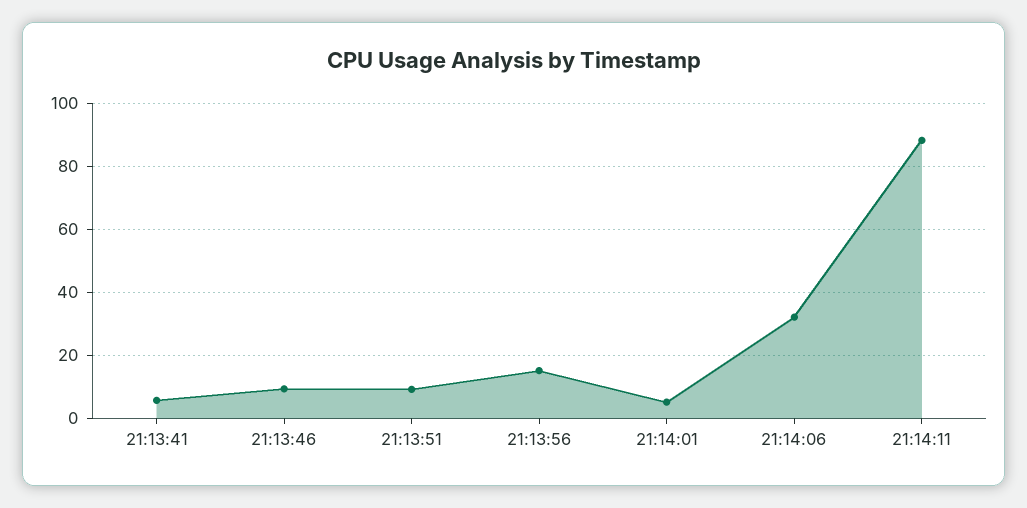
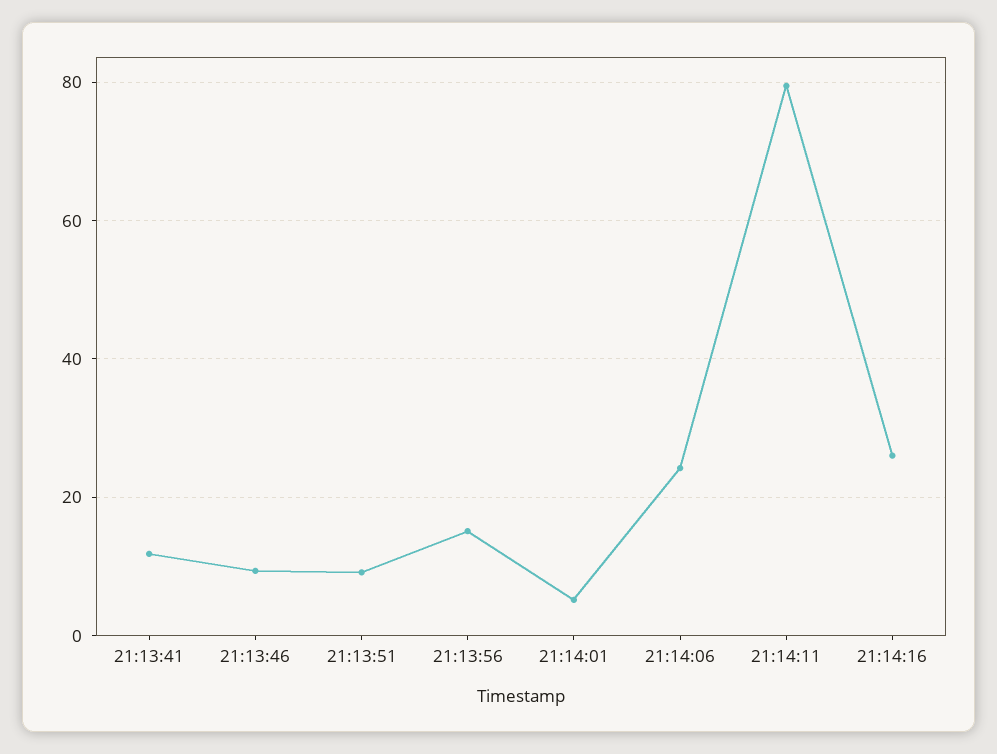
21:13:41: 6 -> 12
21:14:06: 32 -> 24
21:14:11: 88 -> 80
21:14:16: none -> 26

